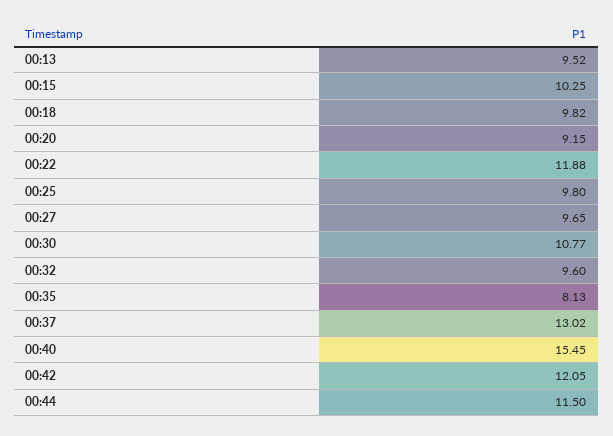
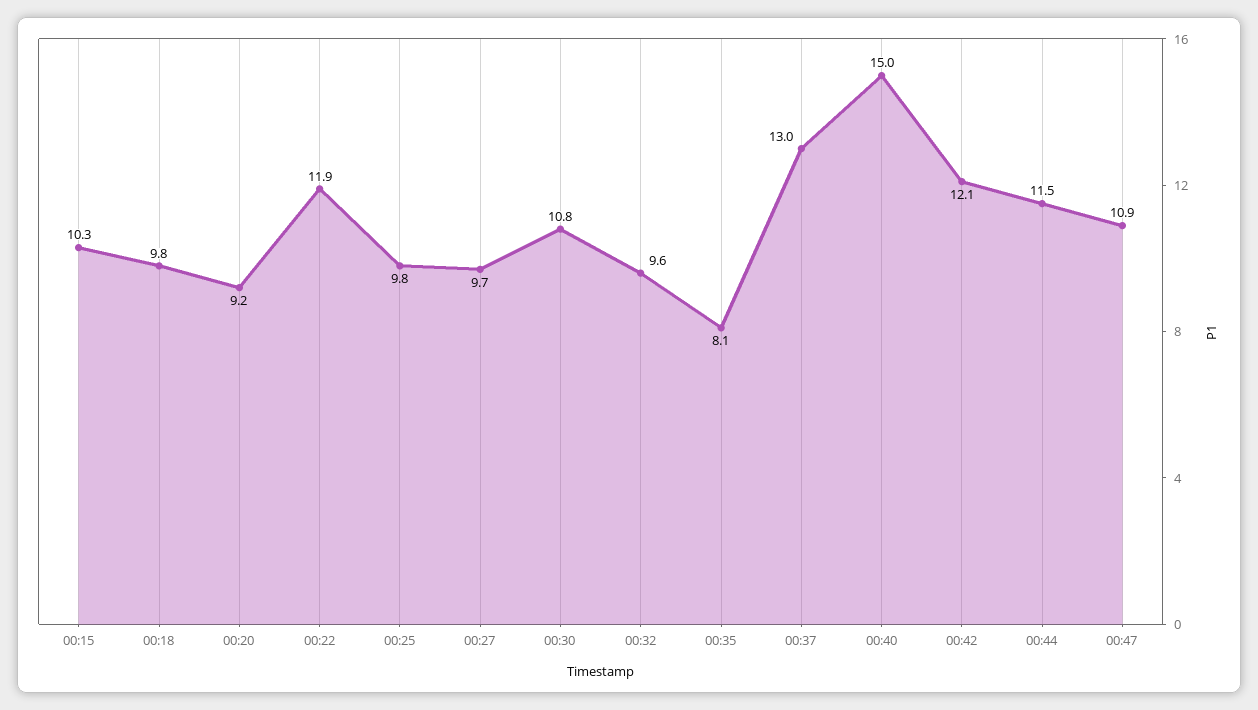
00:13: 9.52 -> none
00:40: 15.45 -> 15
00:47: none -> 10.9

